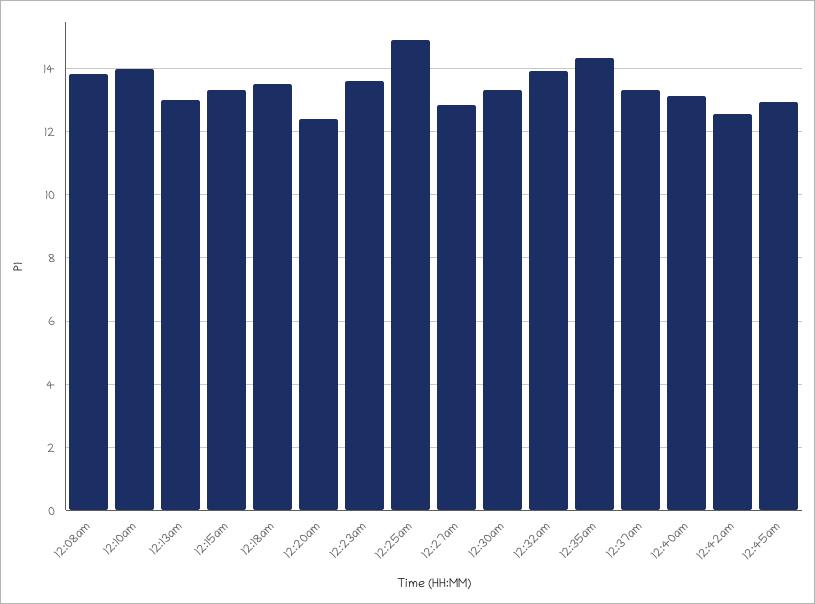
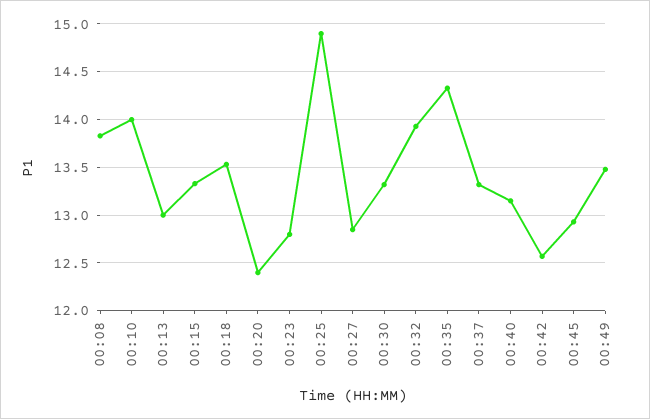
12:23am: 13.6 -> 12.8
00:49: none -> 13.5

